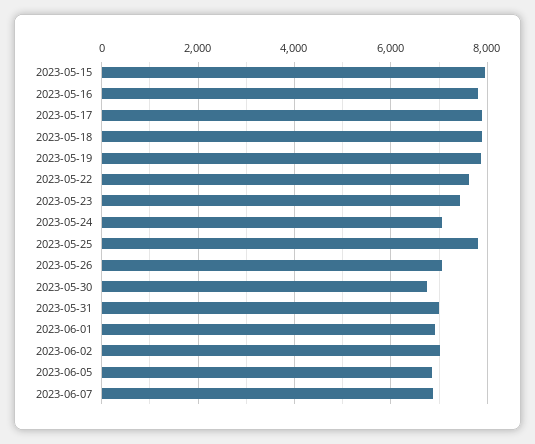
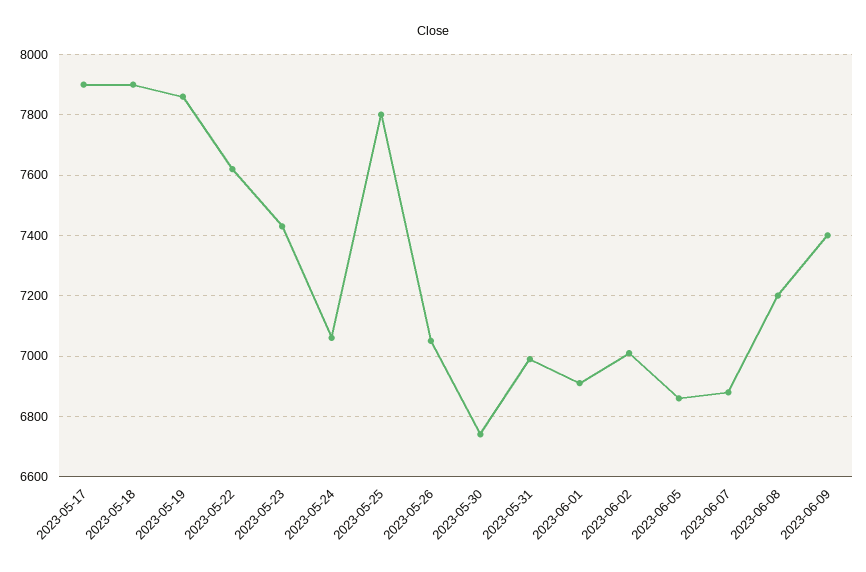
2023-05-15: 8000 -> none
2023-05-16: 7800 -> none
2023-06-08: none -> 7200
2023-06-09: none -> 7400

